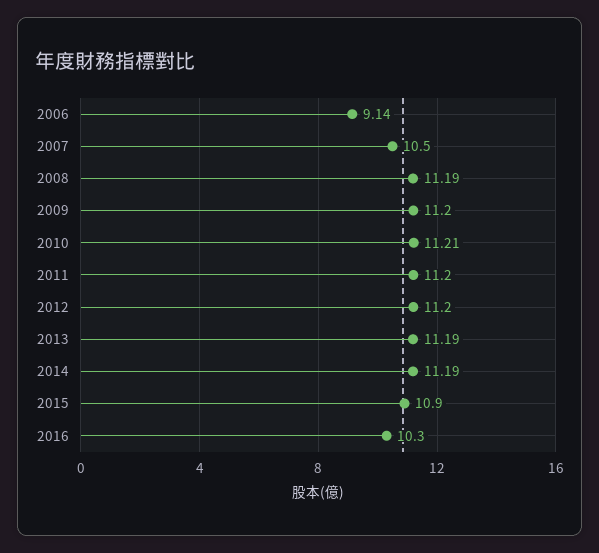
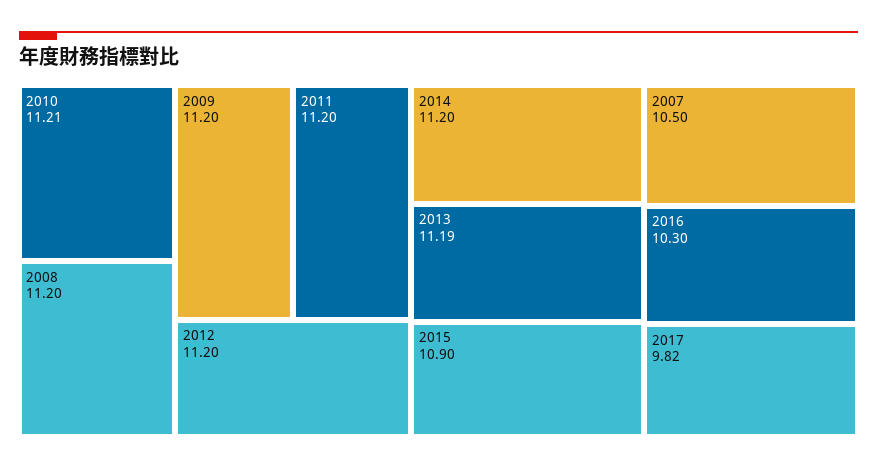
2006: 9.14 -> none
2008: 11.19 -> 11.2
2014: 11.19 -> 11.2
2017: none -> 9.82

